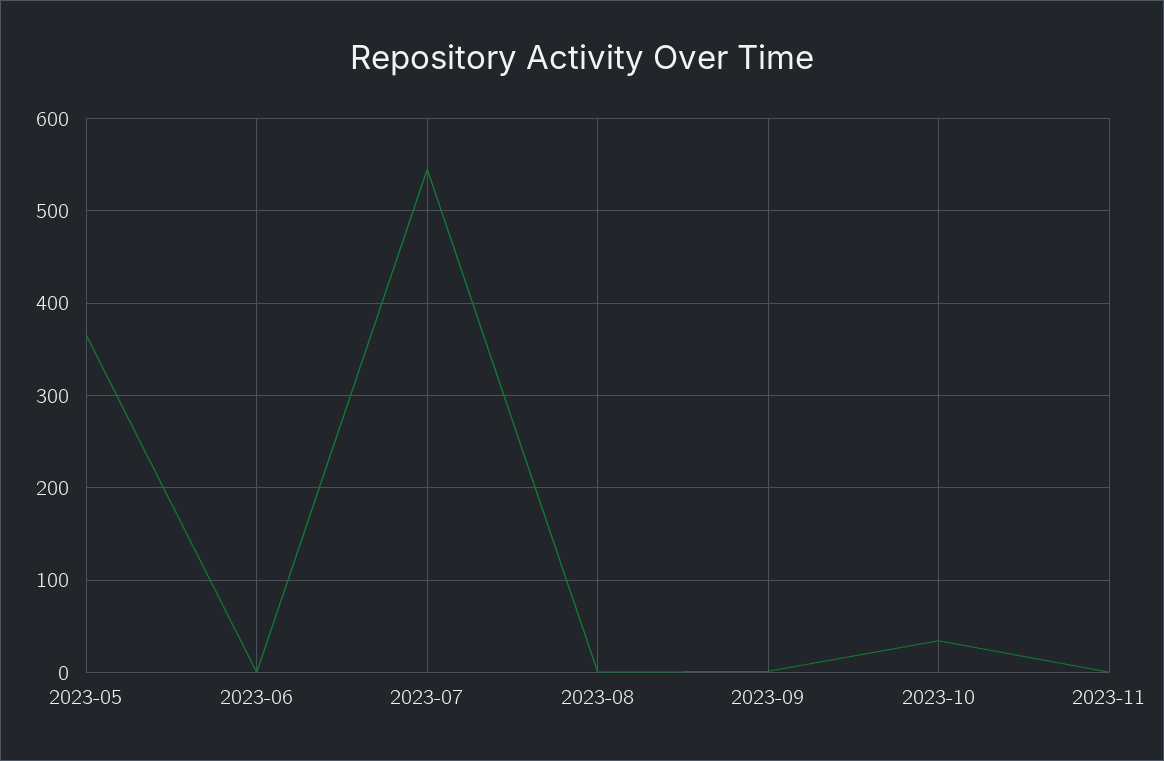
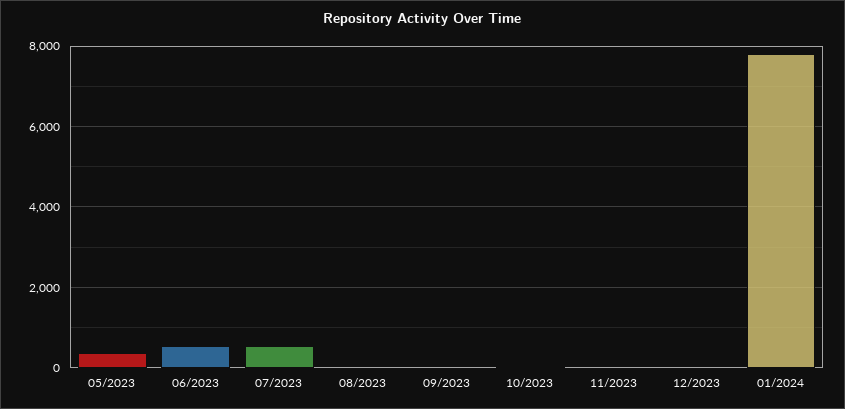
2023-06: 0 -> 600
12/2023: none -> 0
01/2024: none -> 7800

